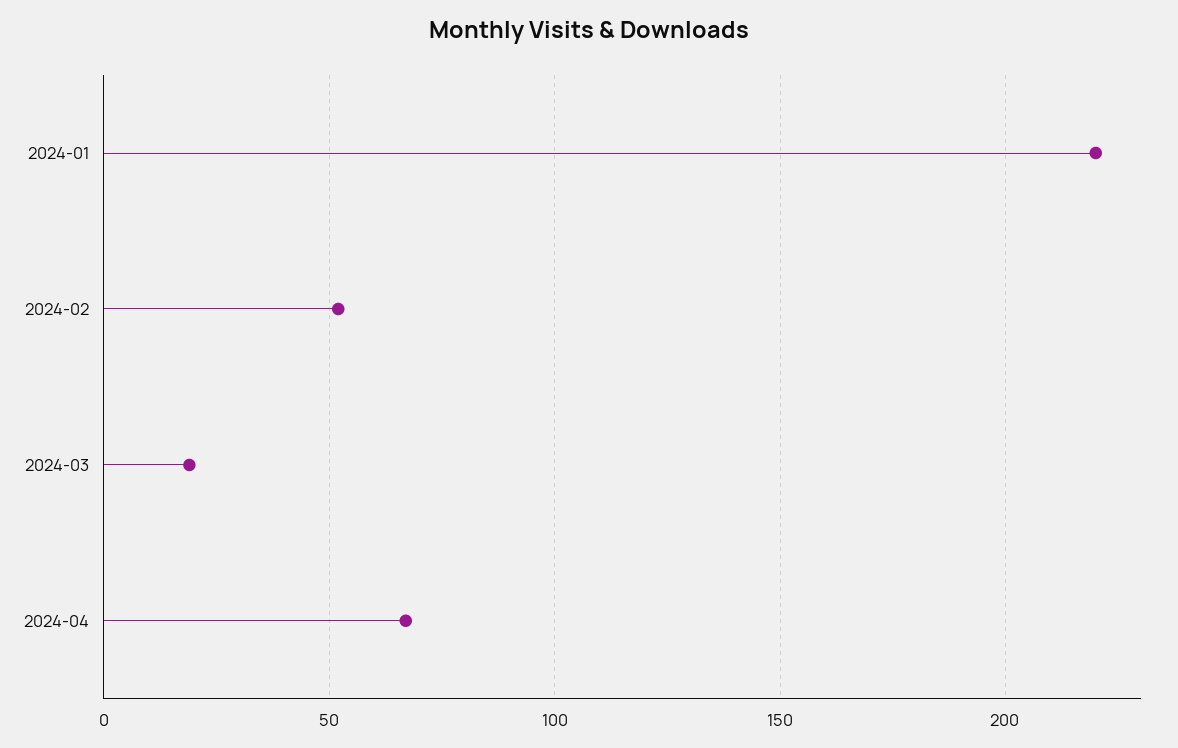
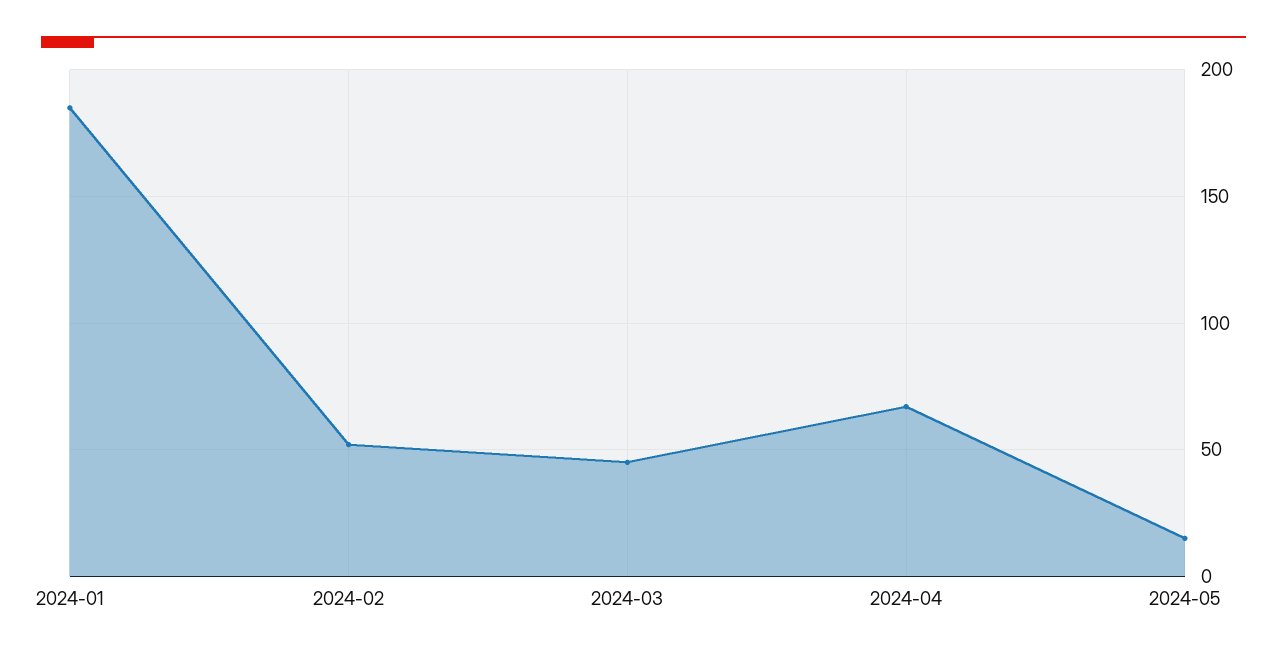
2024-01: 220 -> 185
2024-03: 20 -> 45
2024-05: none -> 15

